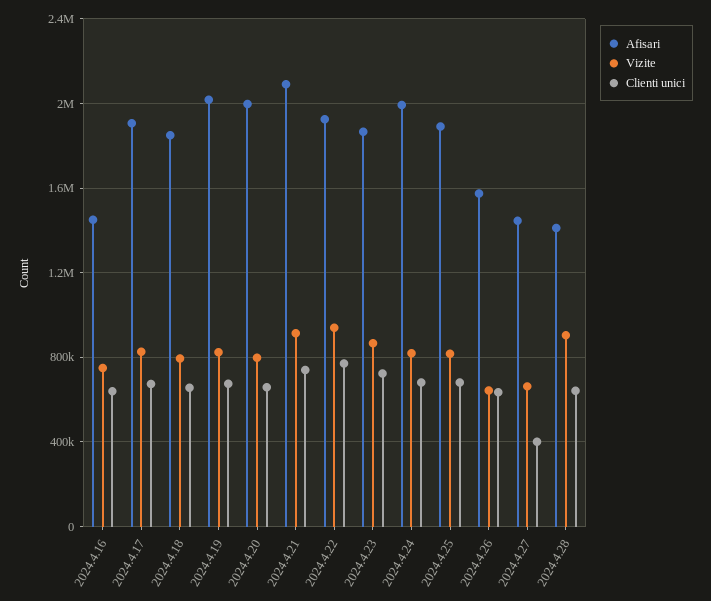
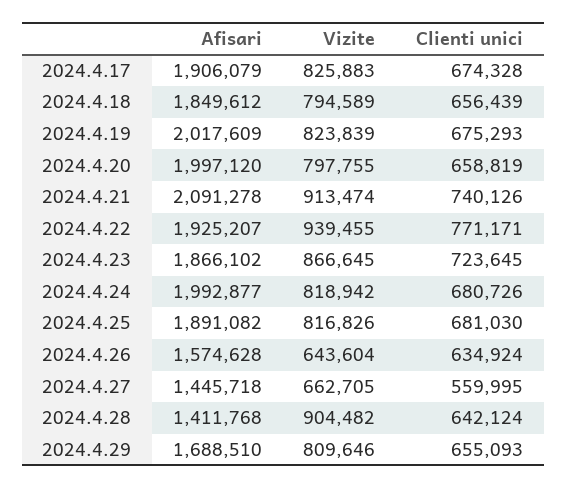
Afisari, 2024.4.16: 1450000 -> none
Vizite, 2024.4.16: 750000 -> none
Clienti unici, 2024.4.16: 650000 -> none
Clienti unici, 2024.4.27: 400000 -> 559995
Afisari, 2024.4.29: none -> 1688510
Vizite, 2024.4.29: none -> 809646
Clienti unici, 2024.4.29: none -> 655093

